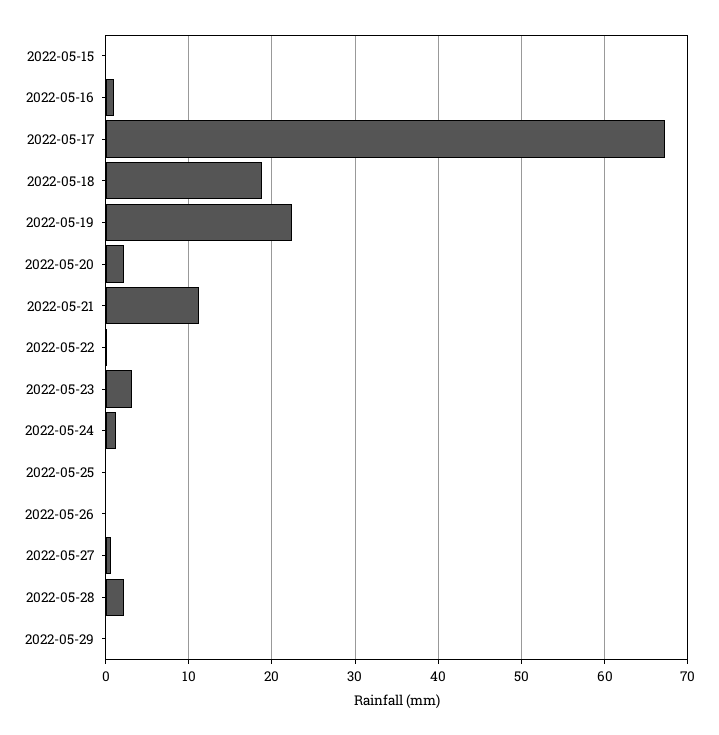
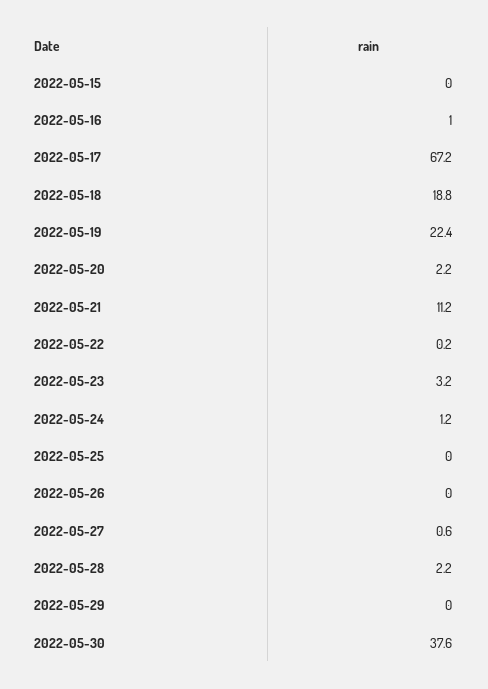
2022-05-30: none -> 37.6

